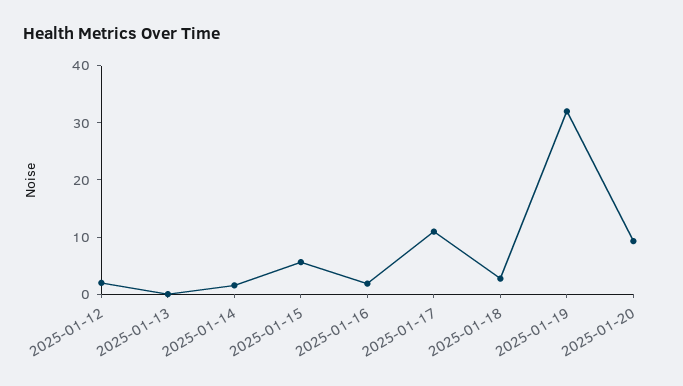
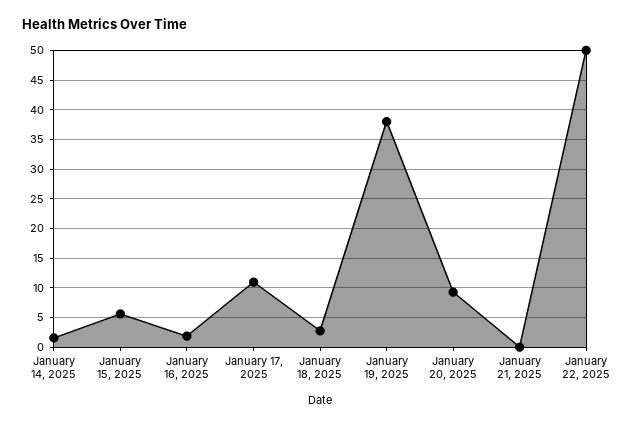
2025-01-12: 2 -> none
2025-01-13: 0 -> none
2025-01-19: 32 -> 37.5
January 21, 2025: none -> 0
January 22, 2025: none -> 50

